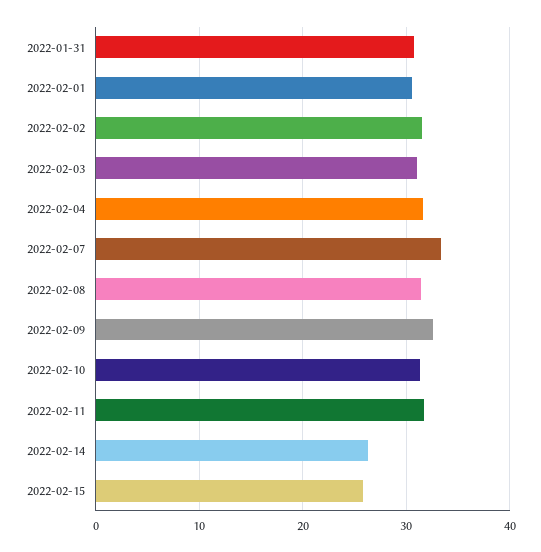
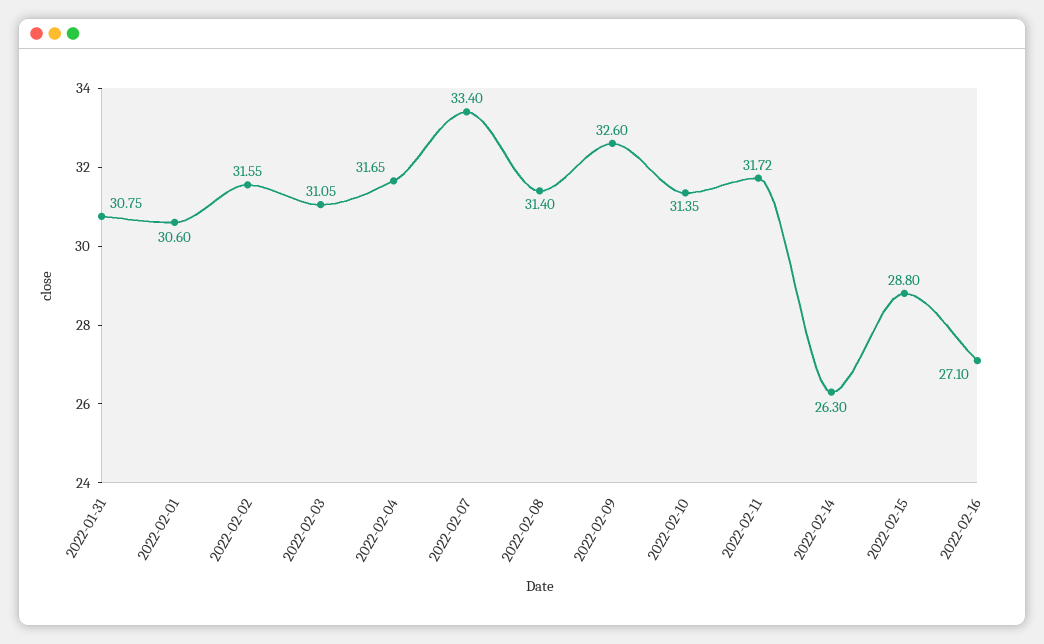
2022-02-15: 26 -> 28.8
2022-02-16: none -> 27.1

